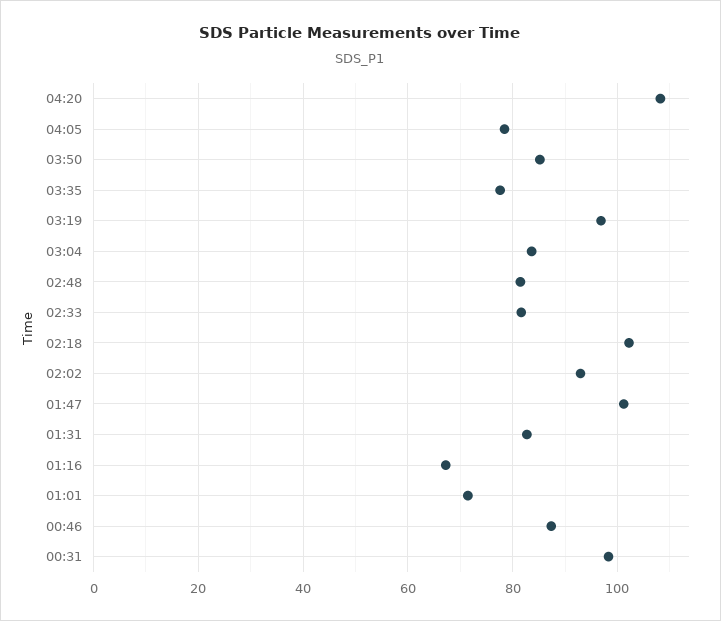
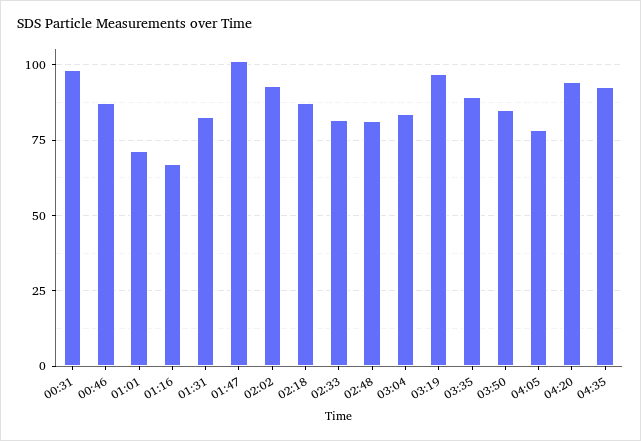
04:20: 108 -> 95
03:35: 78 -> 90
02:18: 102 -> 87.5
04:35: none -> 92.5

